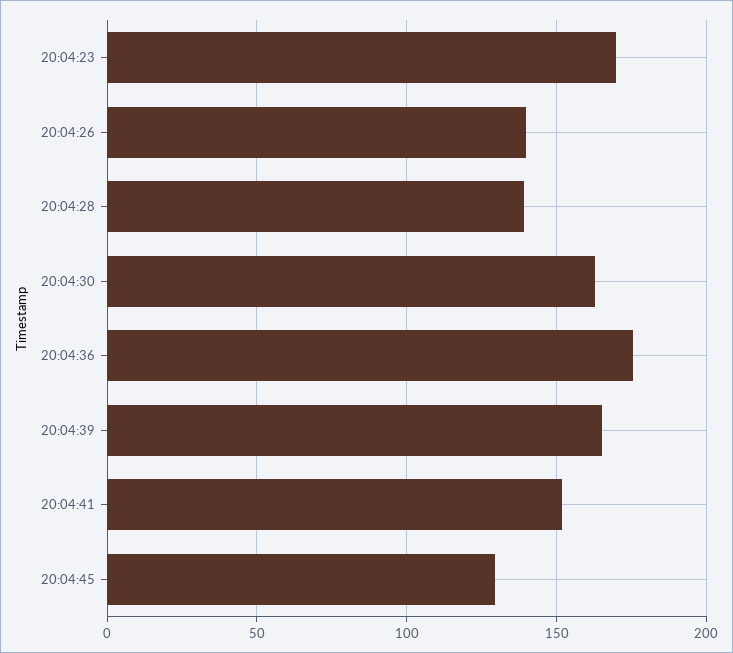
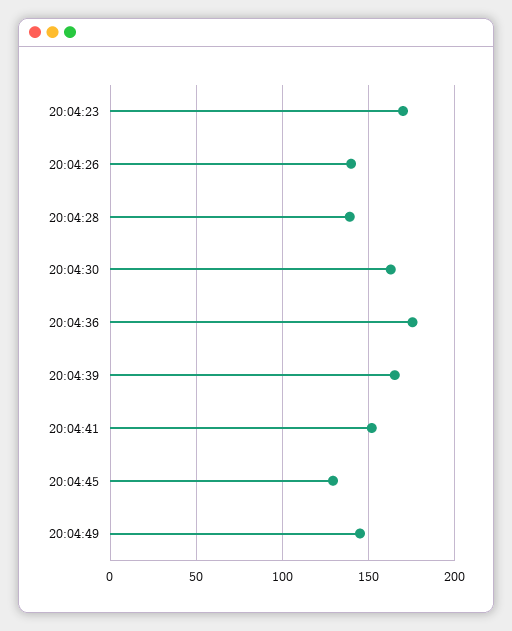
20:04:49: none -> 145

